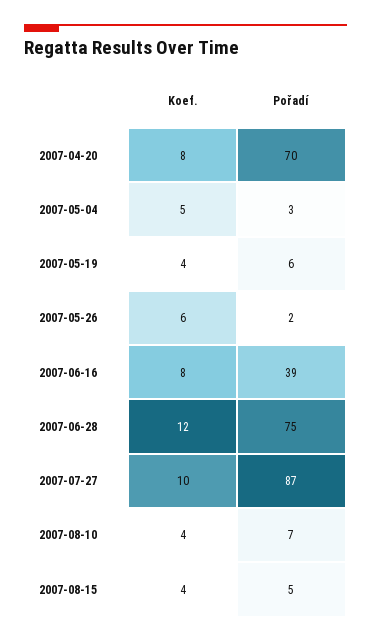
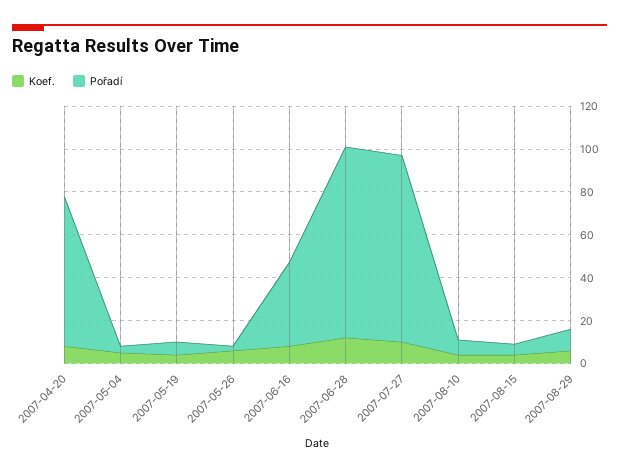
Pořadí, 2007-06-28: 75 -> 90
Koef., 2007-08-29: none -> 5
Pořadí, 2007-08-29: none -> 10

